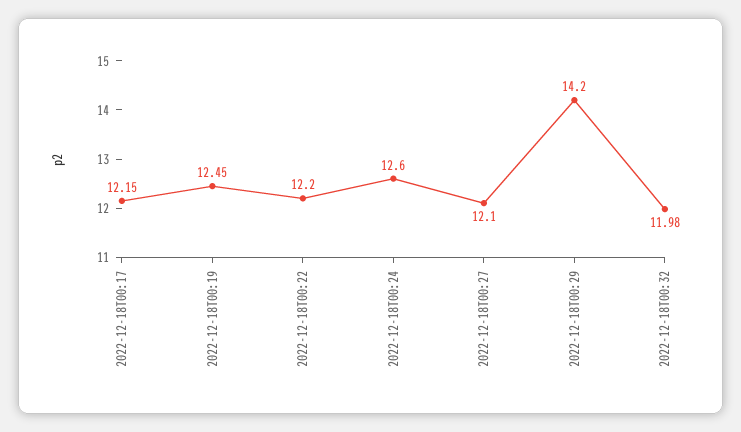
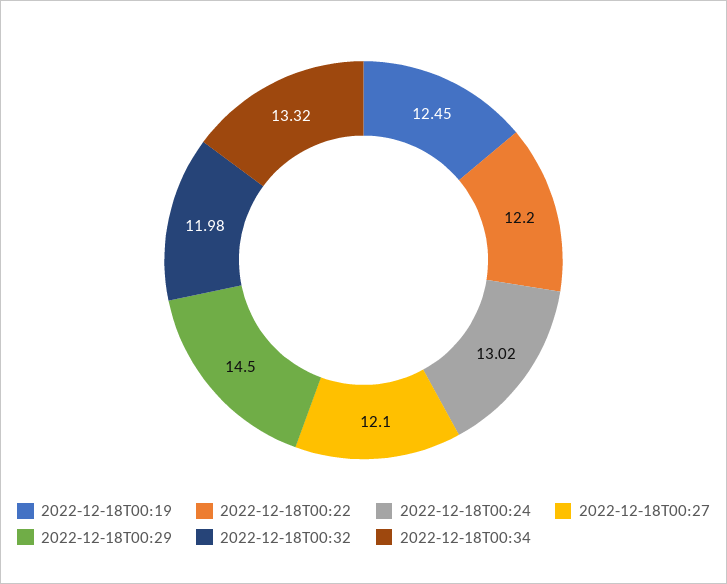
2022-12-18T00:17: 12.15 -> none
2022-12-18T00:24: 12.6 -> 13.02
2022-12-18T00:29: 14.2 -> 14.5
2022-12-18T00:34: none -> 13.32

